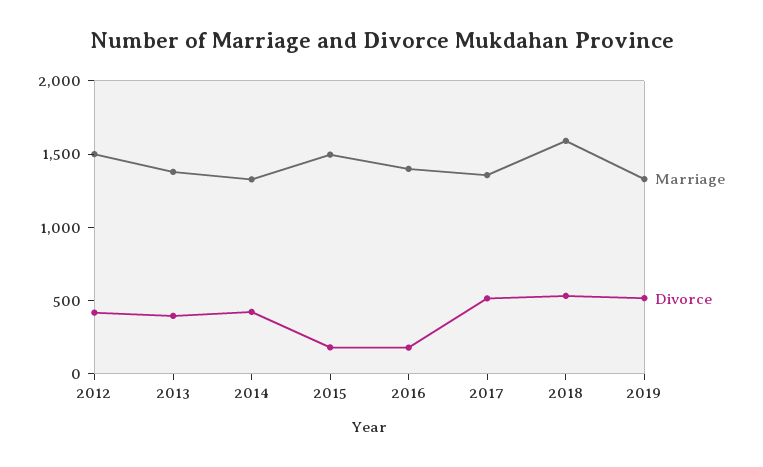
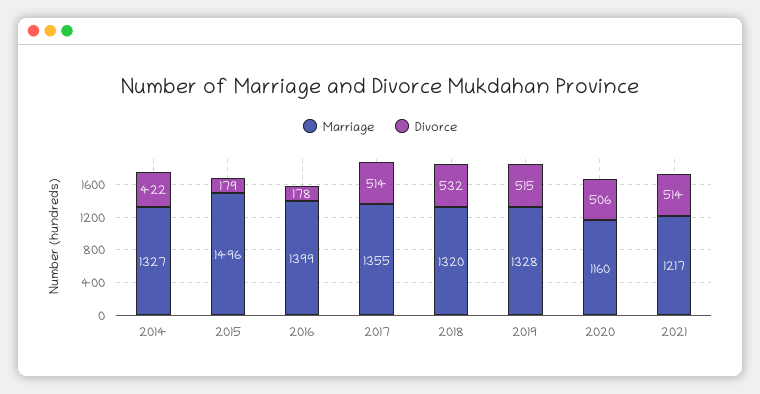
Marriage, 2012: 1500 -> none
Divorce, 2012: 400 -> none
Marriage, 2013: 1400 -> none
Divorce, 2013: 400 -> none
Marriage, 2018: 1600 -> 1320
Marriage, 2020: none -> 1160
Divorce, 2020: none -> 506
Marriage, 2021: none -> 1217
Divorce, 2021: none -> 514

